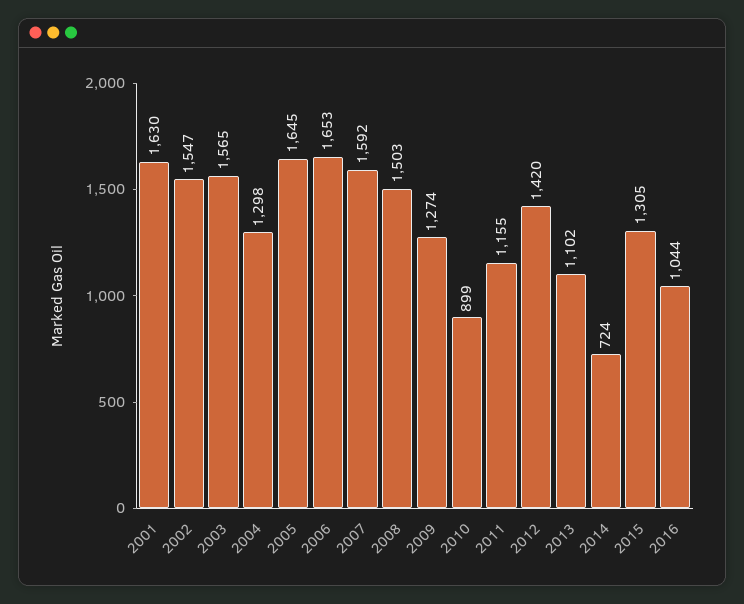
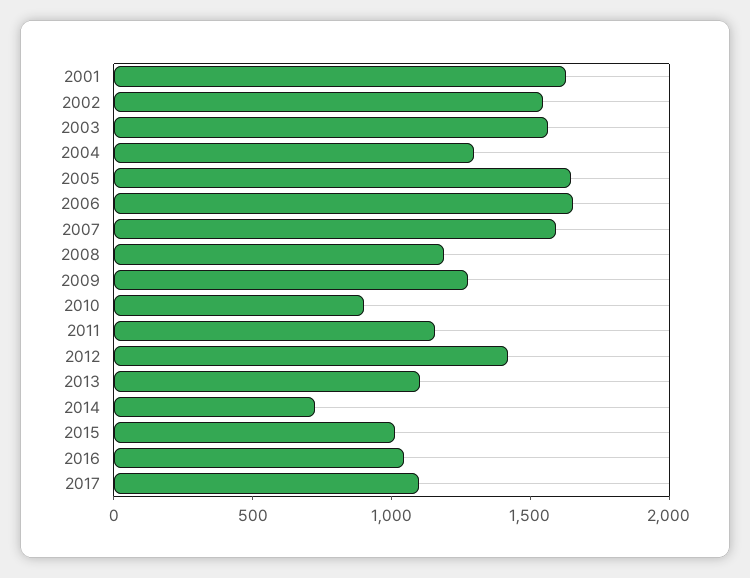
2008: 1503 -> 1200
2015: 1305 -> 1000
2017: none -> 1100

